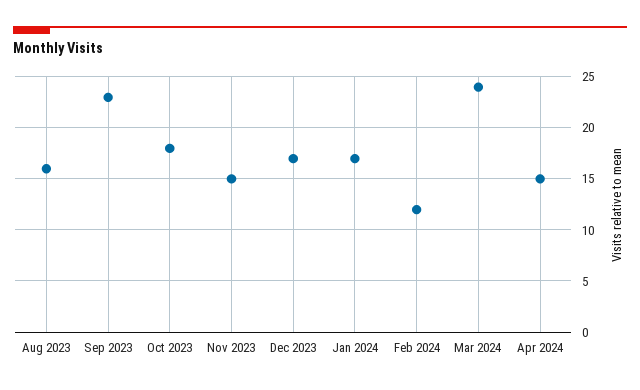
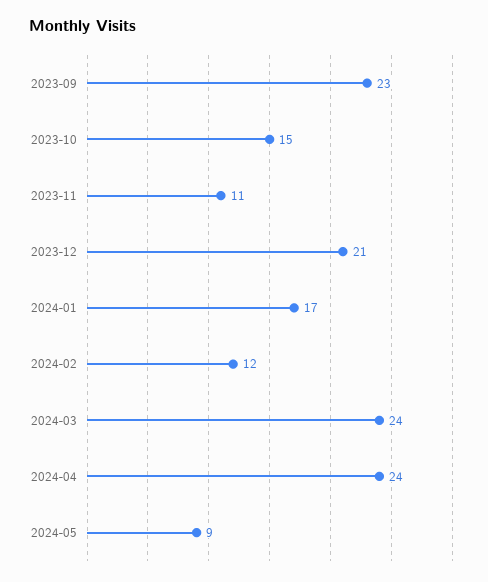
Aug 2023: 16 -> none
Oct 2023: 18 -> 15
Nov 2023: 15 -> 11
Dec 2023: 17 -> 21
Apr 2024: 15 -> 24
2024-05: none -> 9

